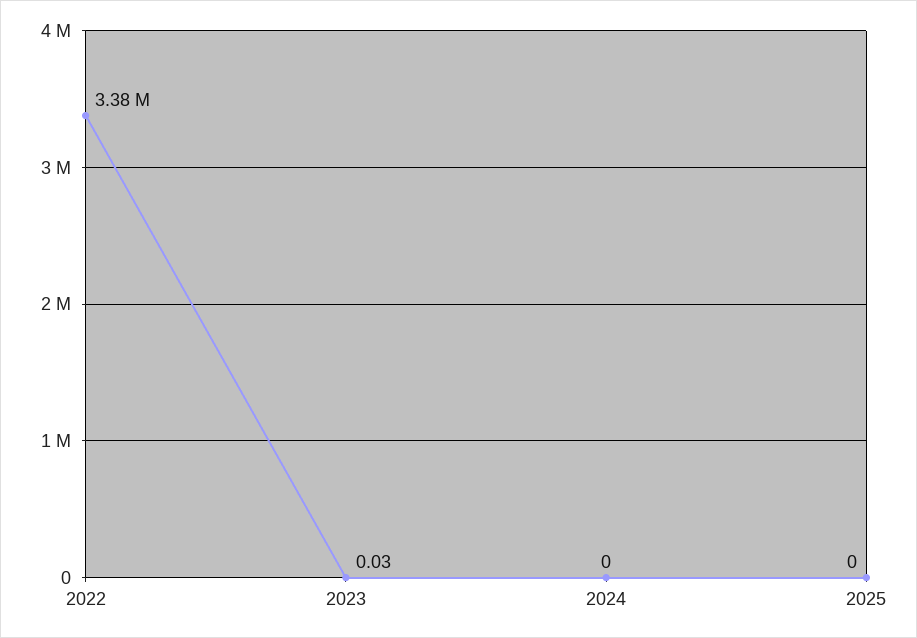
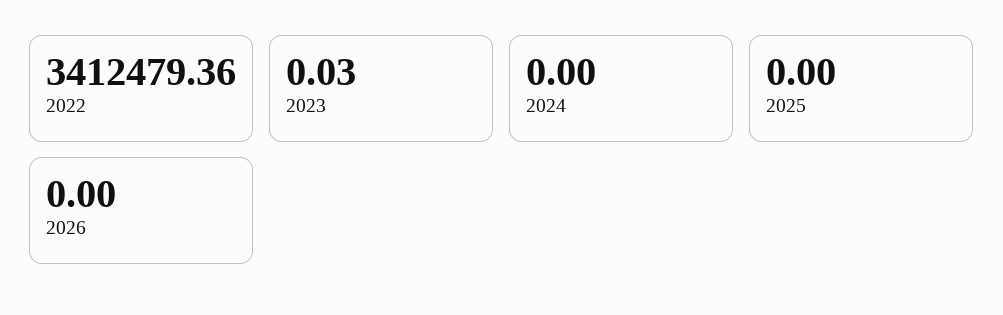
2022: 3380000 -> 3412479.36
2026: none -> 0

